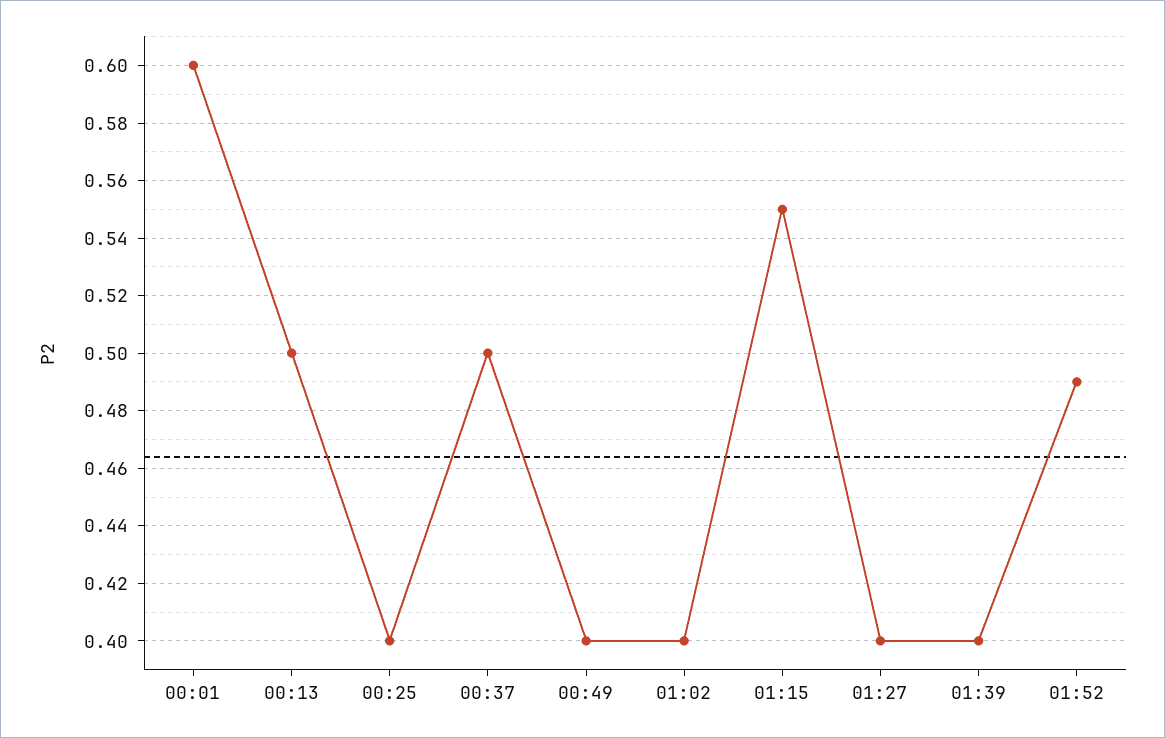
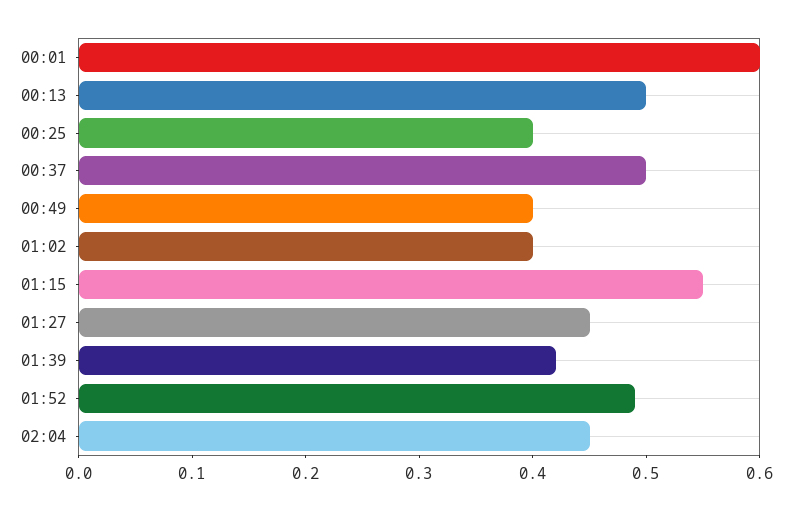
01:27: 0.4 -> 0.45
01:39: 0.4 -> 0.42
02:04: none -> 0.45

